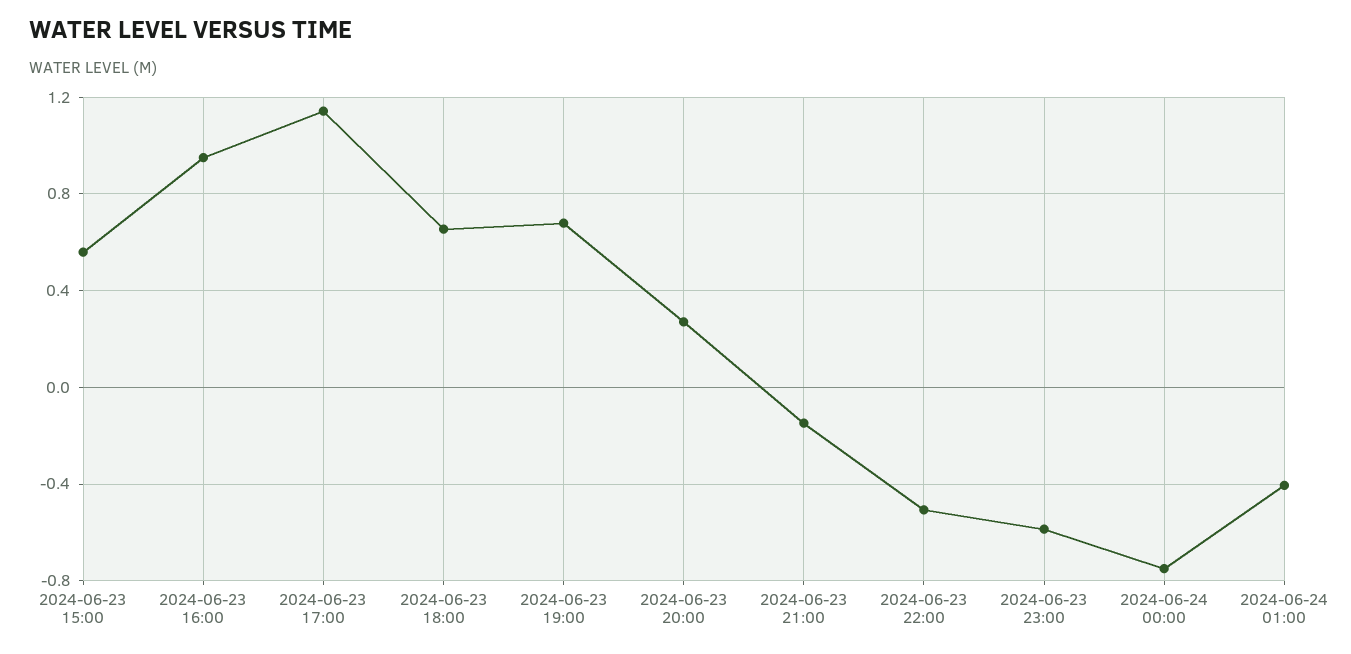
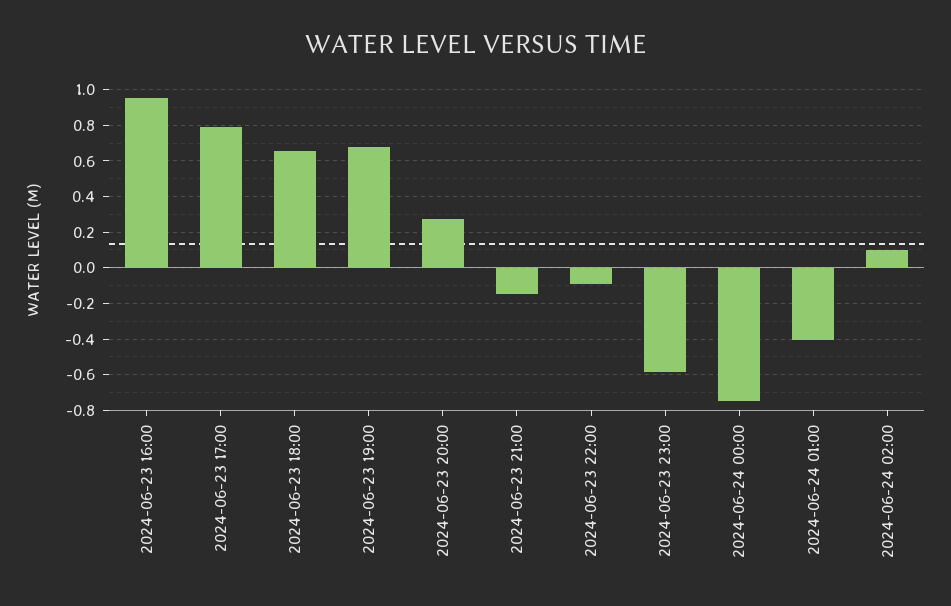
2024-06-23 15:00: 0.55 -> none
2024-06-23 17:00: 1.15 -> 0.8
2024-06-23 22:00: -0.5 -> -0.1
2024-06-24 02:00: none -> 0.1

